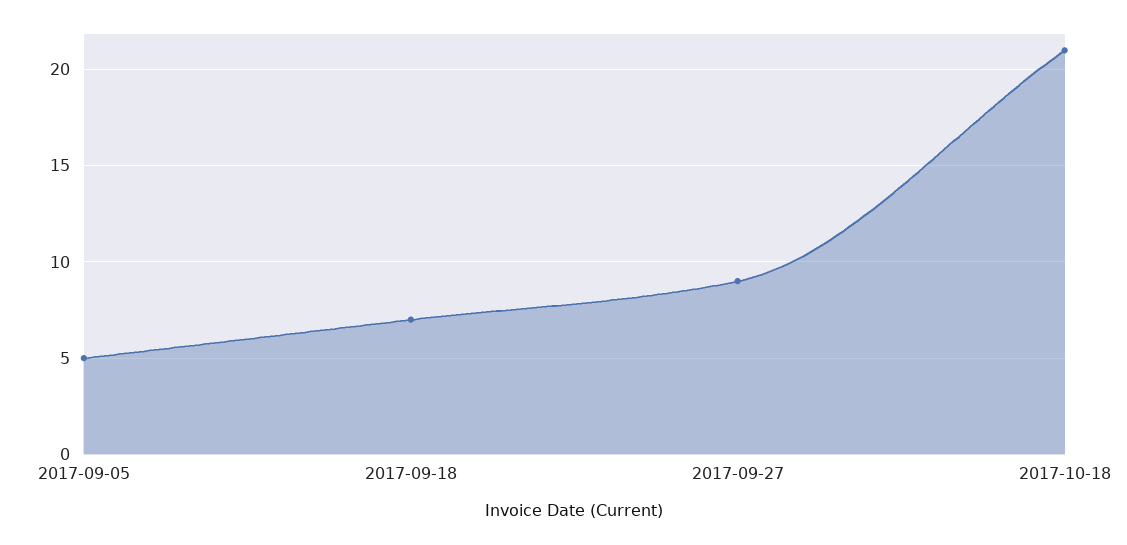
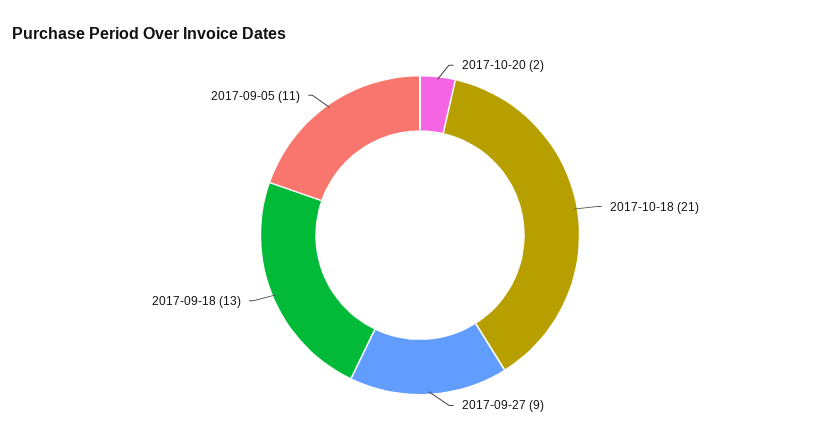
2017-09-05: 5 -> 11
2017-09-18: 7 -> 13
2017-10-20: none -> 2

